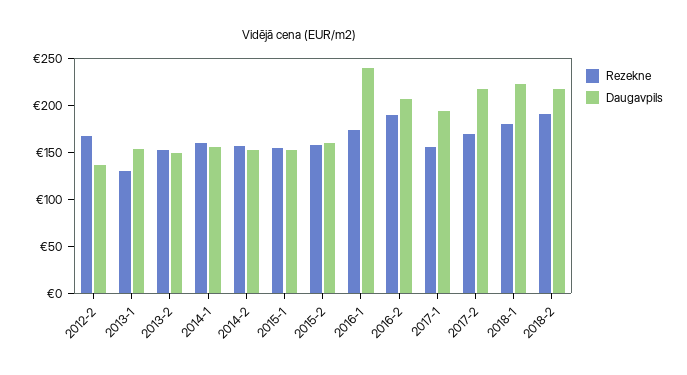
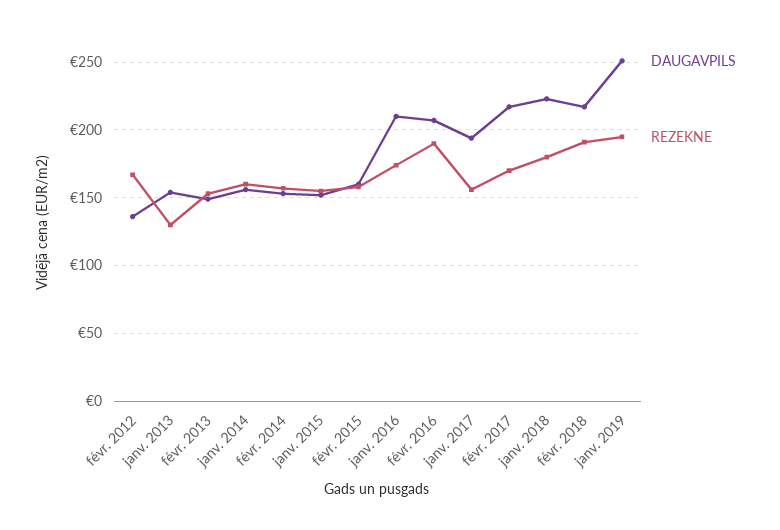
Daugavpils, 2016-1: 240 -> 210
Daugavpils, janv. 2019: none -> 250
Rezekne, janv. 2019: none -> 195

